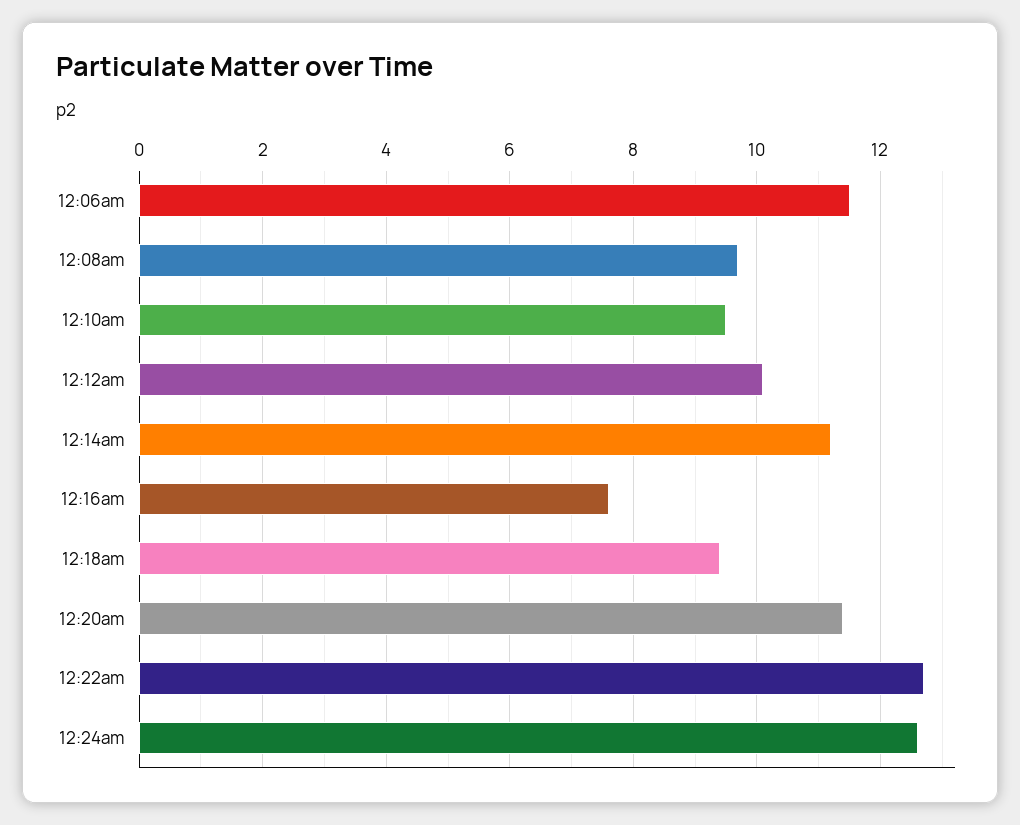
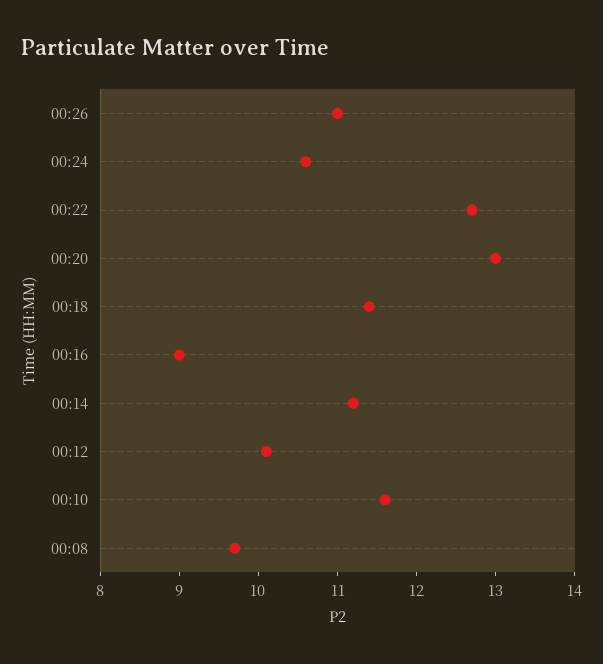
12:06am: 11.5 -> none
12:10am: 9.5 -> 11.5
12:16am: 7.5 -> 9
12:18am: 9.5 -> 11.5
12:20am: 11.5 -> 13
12:24am: 12.5 -> 10.5
00:26: none -> 11

